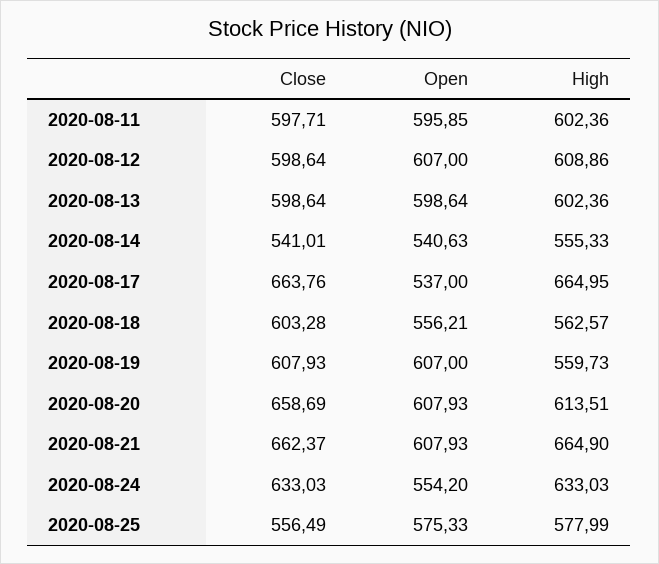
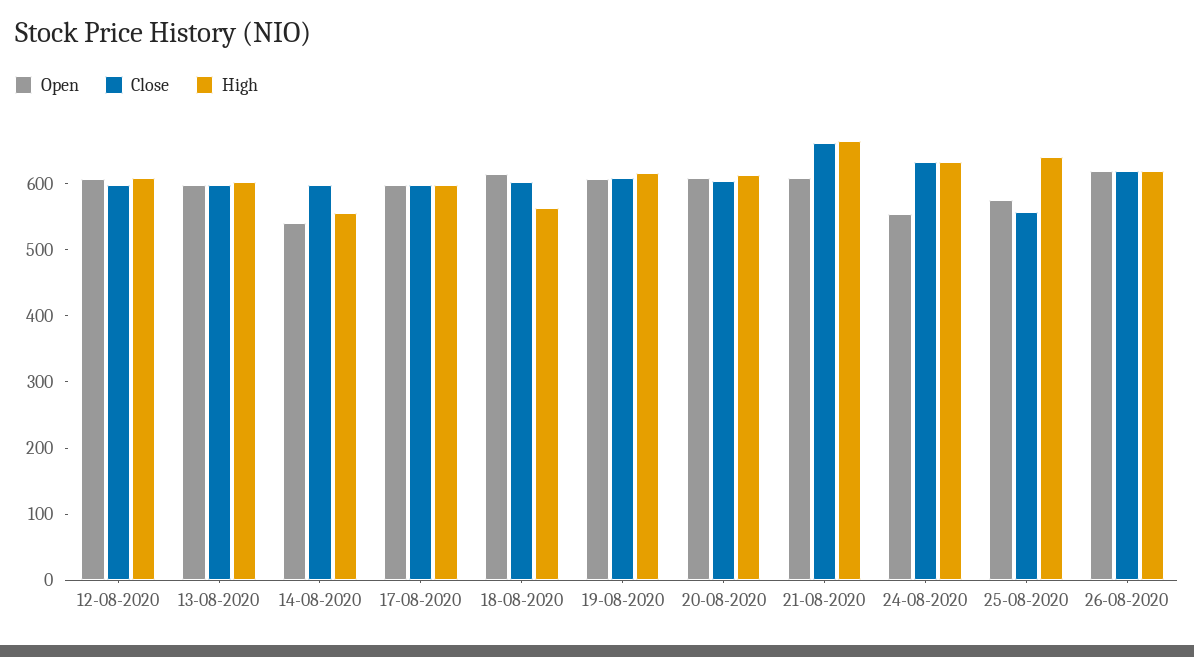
Close, 2020-08-11: 597.71 -> none
Open, 2020-08-11: 595.85 -> none
High, 2020-08-11: 602.36 -> none
Close, 2020-08-14: 541.01 -> 600
Close, 2020-08-17: 663.76 -> 600
Open, 2020-08-17: 537 -> 600
High, 2020-08-17: 664.95 -> 600
Open, 2020-08-18: 556.21 -> 620
High, 2020-08-19: 559.73 -> 620
Close, 2020-08-20: 658.69 -> 600
High, 2020-08-25: 577.99 -> 640
Open, 26-08-2020: none -> 620
Close, 26-08-2020: none -> 620
High, 26-08-2020: none -> 620

